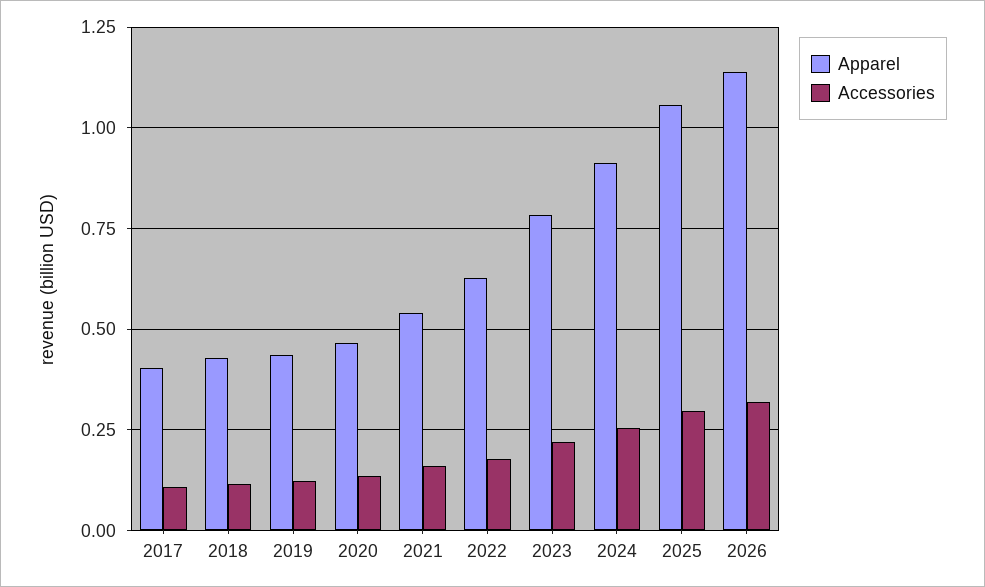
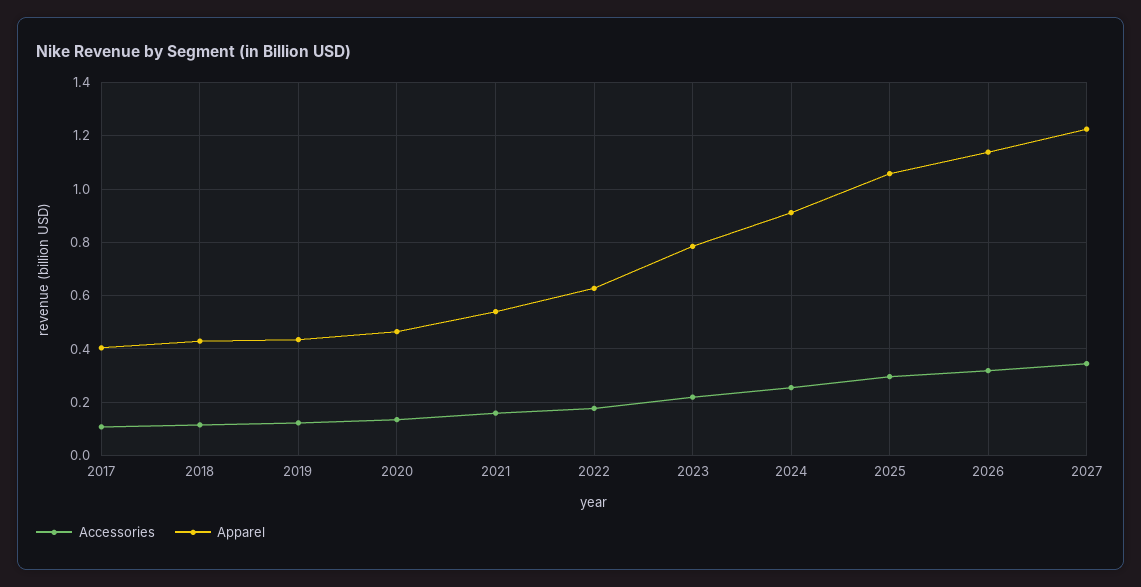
Accessories, 2027: none -> 0.35
Apparel, 2027: none -> 1.225

